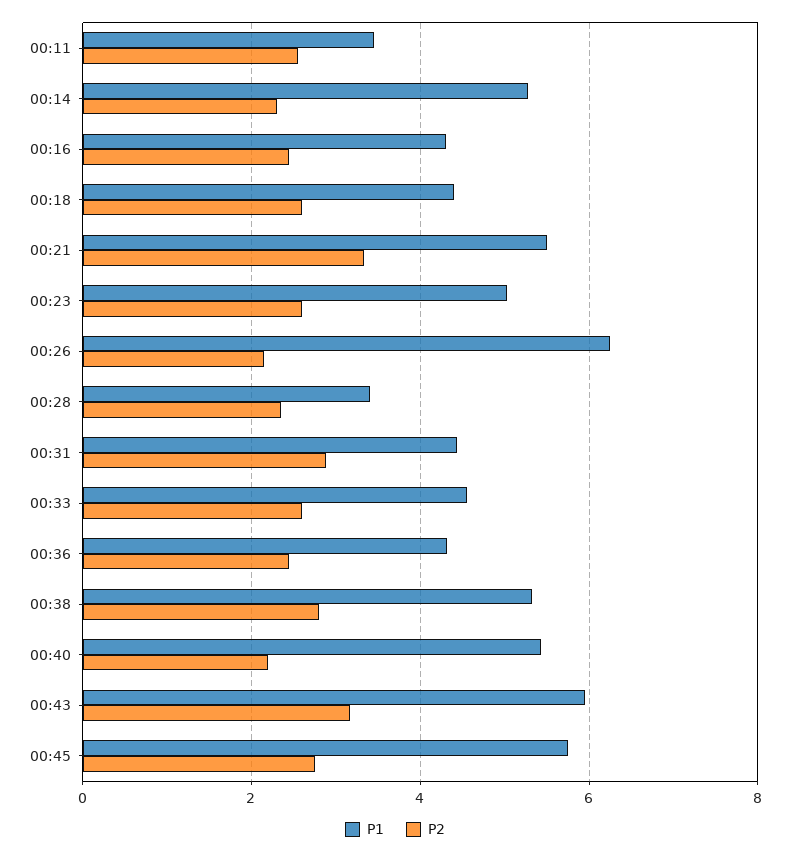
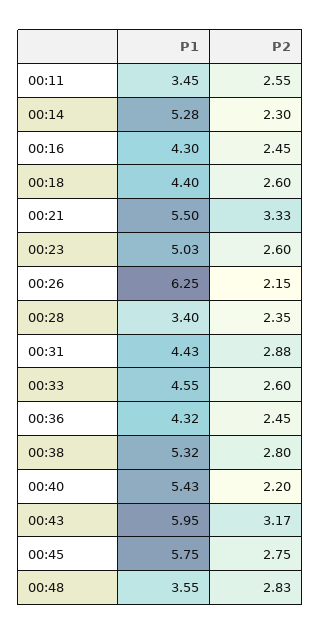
P1, 00:48: none -> 3.55
P2, 00:48: none -> 2.83

